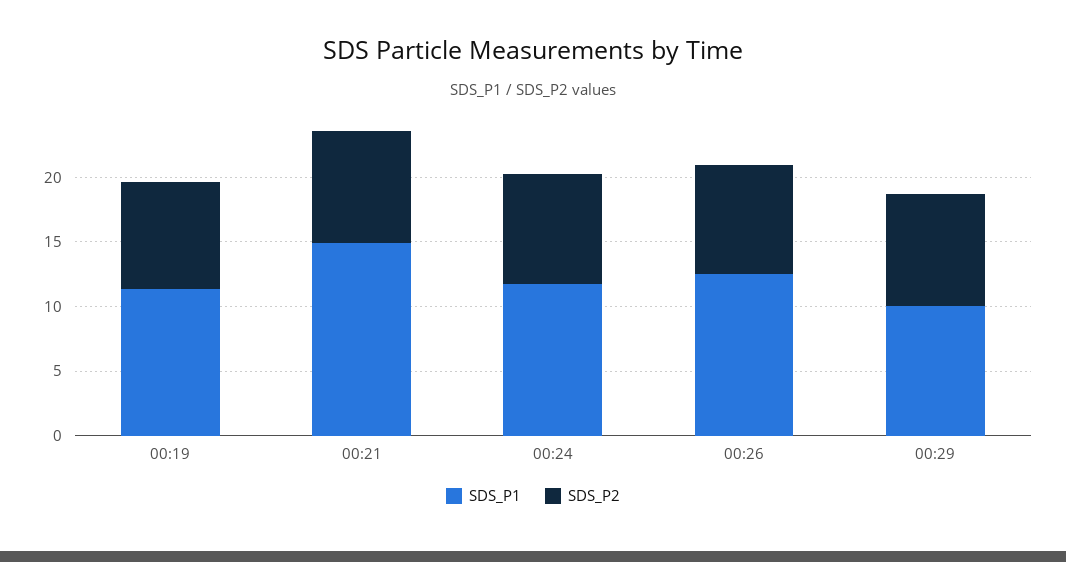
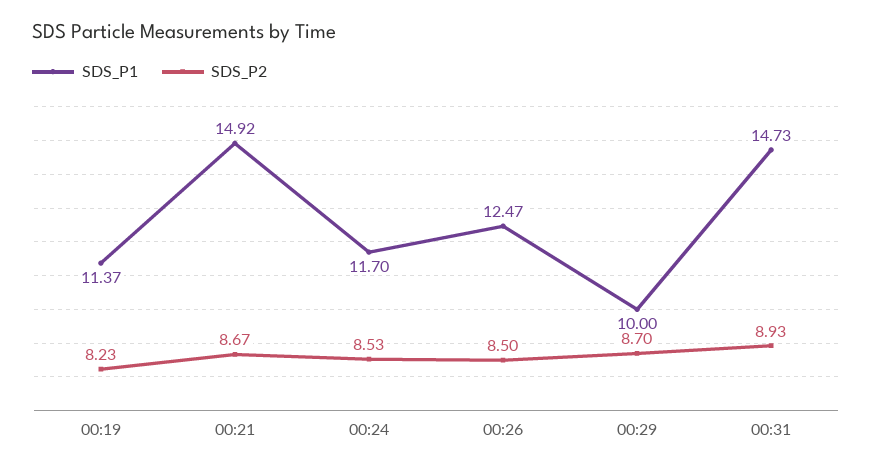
SDS_P1, 00:31: none -> 14.73
SDS_P2, 00:31: none -> 8.93

